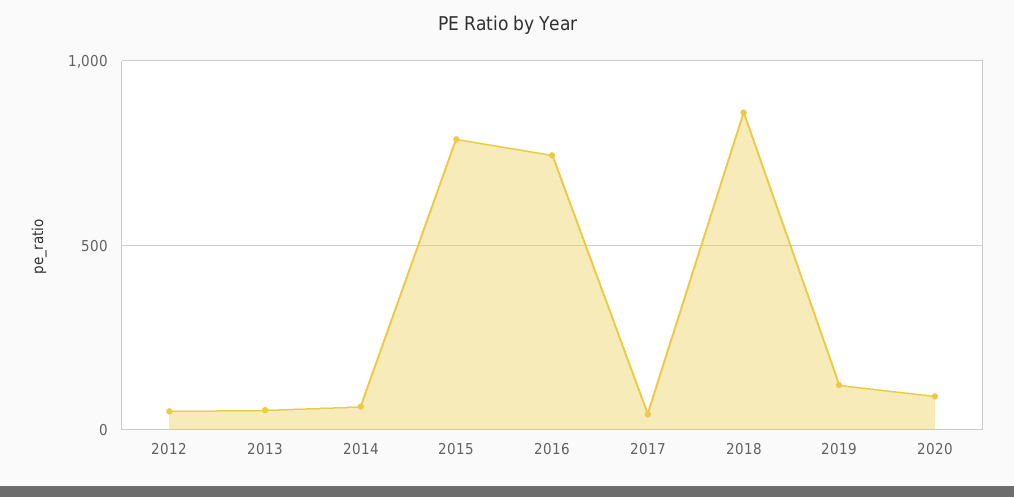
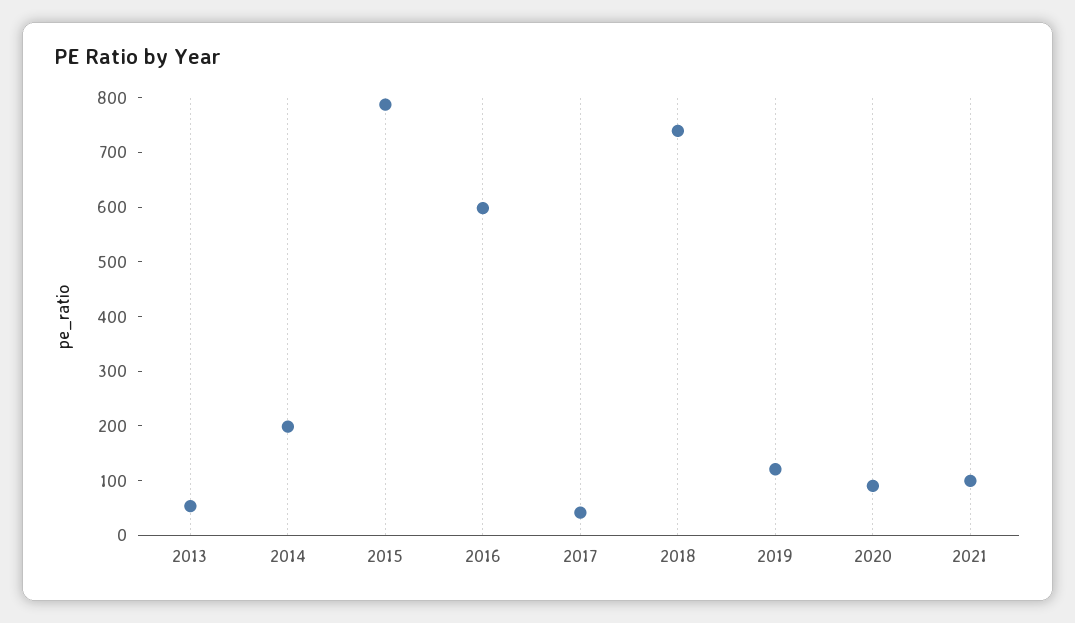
2012: 50 -> none
2014: 50 -> 200
2016: 750 -> 600
2018: 850 -> 740
2021: none -> 100

